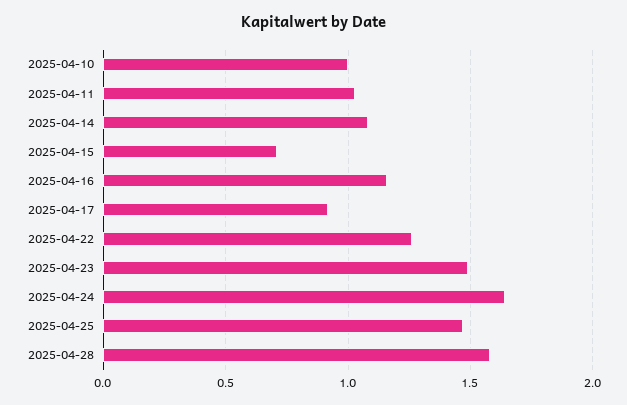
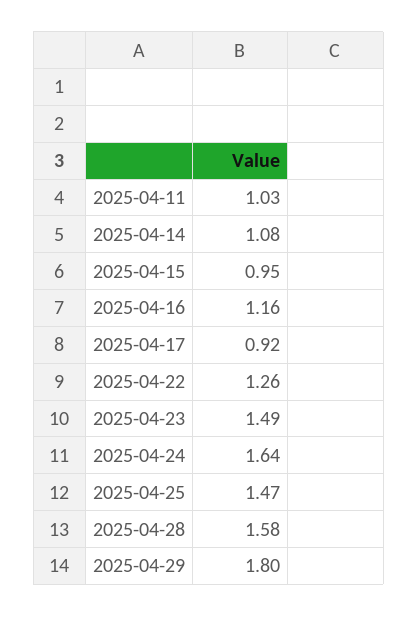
2025-04-10: 1 -> none
2025-04-15: 0.7 -> 0.95
2025-04-29: none -> 1.8

